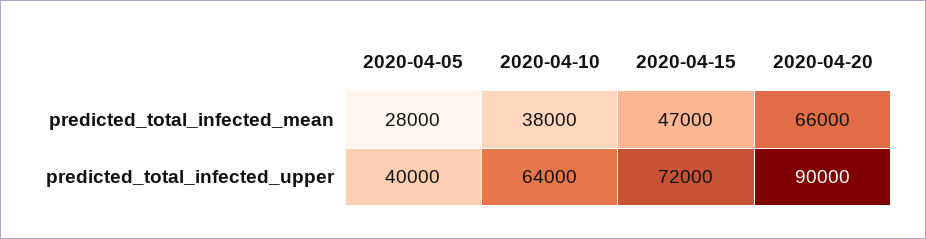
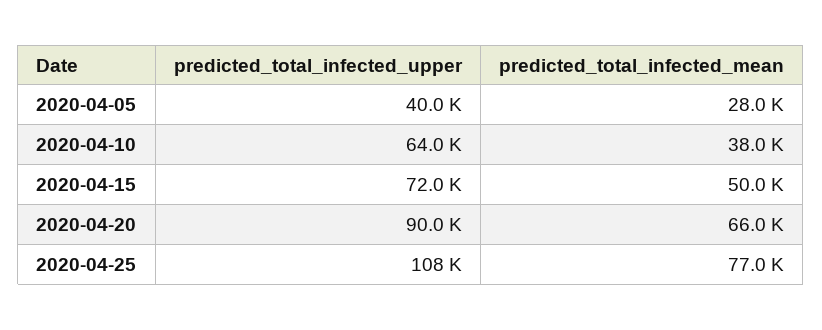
2020-04-15, predicted_total_infected_mean: 47000 -> 50000
2020-04-25, predicted_total_infected_upper: none -> 108000
2020-04-25, predicted_total_infected_mean: none -> 77000

